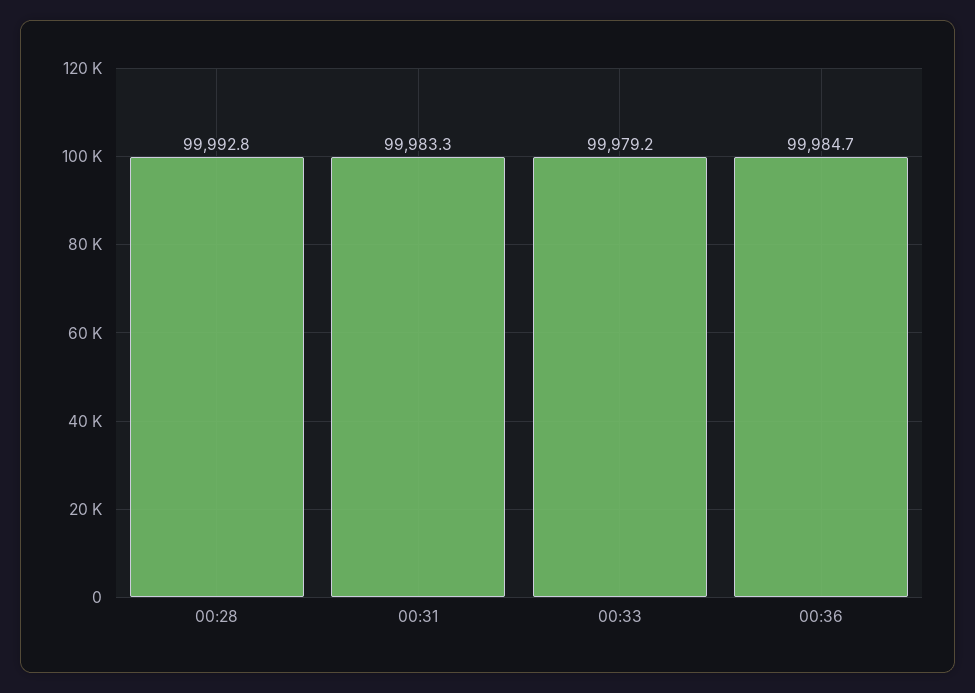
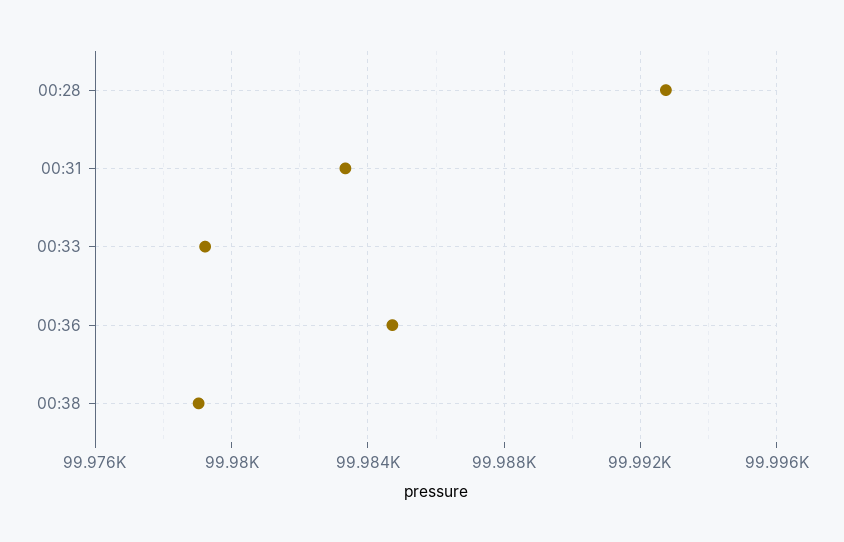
00:38: none -> 99979

